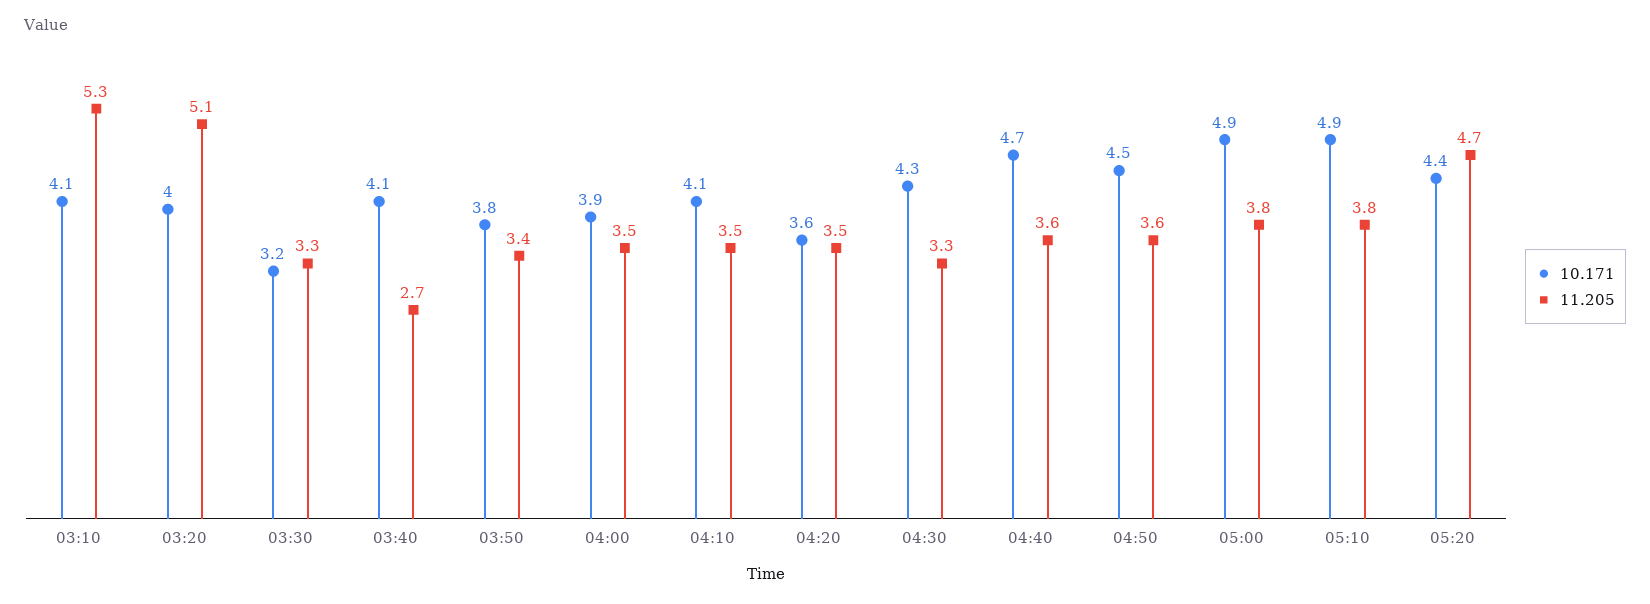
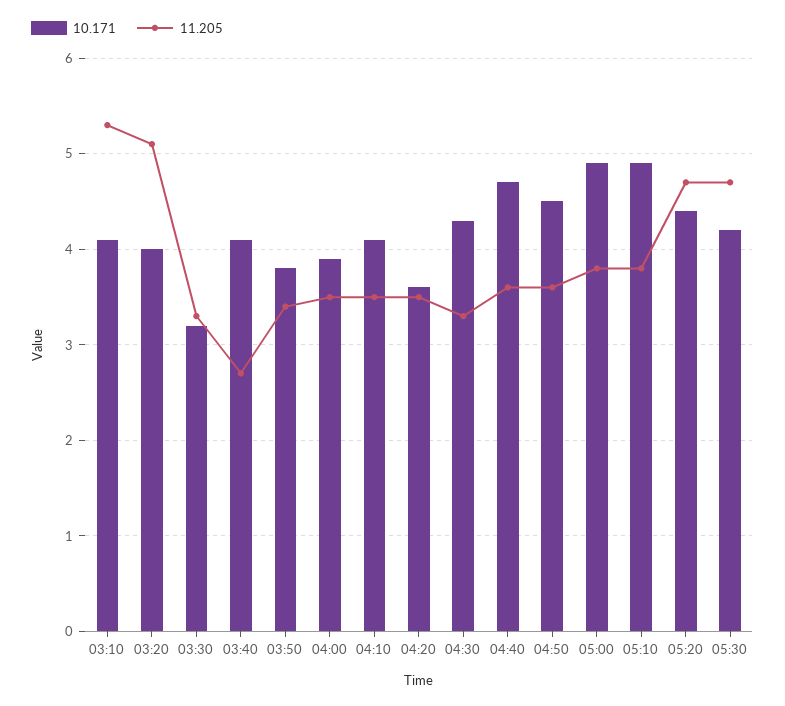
10.171, 05:30: none -> 4.2
11.205, 05:30: none -> 4.7

